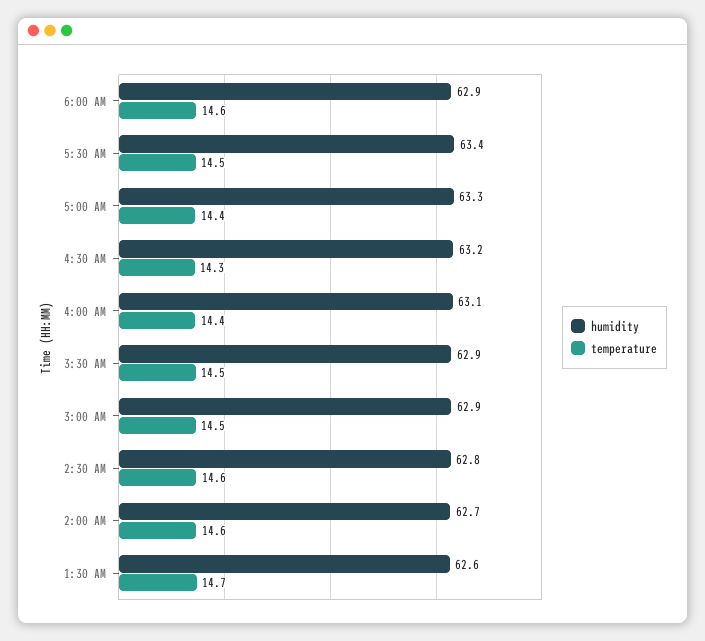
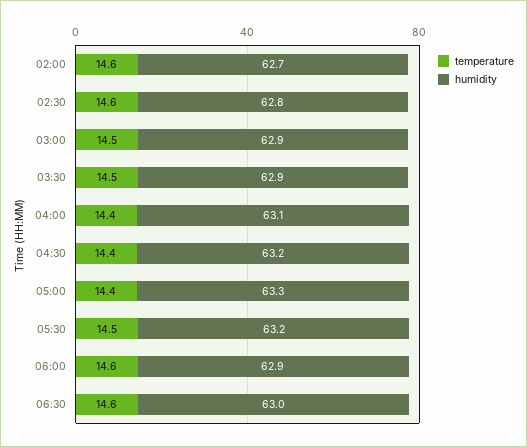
humidity, 5:30 AM: 63.4 -> 63.2
temperature, 4:30 AM: 14.3 -> 14.4
humidity, 1:30 AM: 62.6 -> none
temperature, 1:30 AM: 14.7 -> none
temperature, 06:30: none -> 14.6
humidity, 06:30: none -> 63

